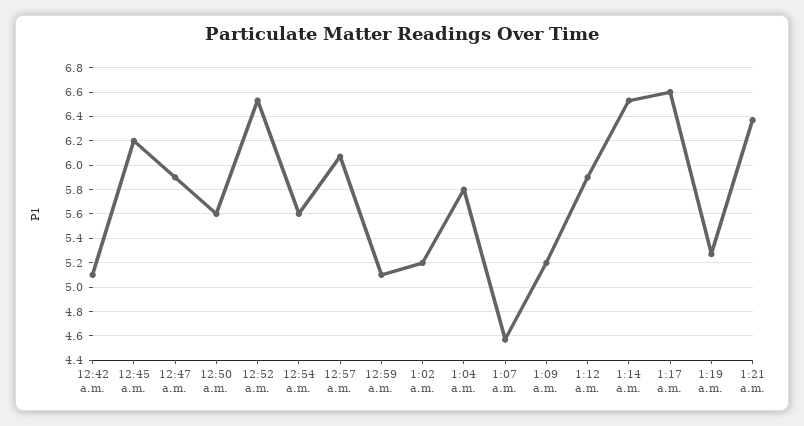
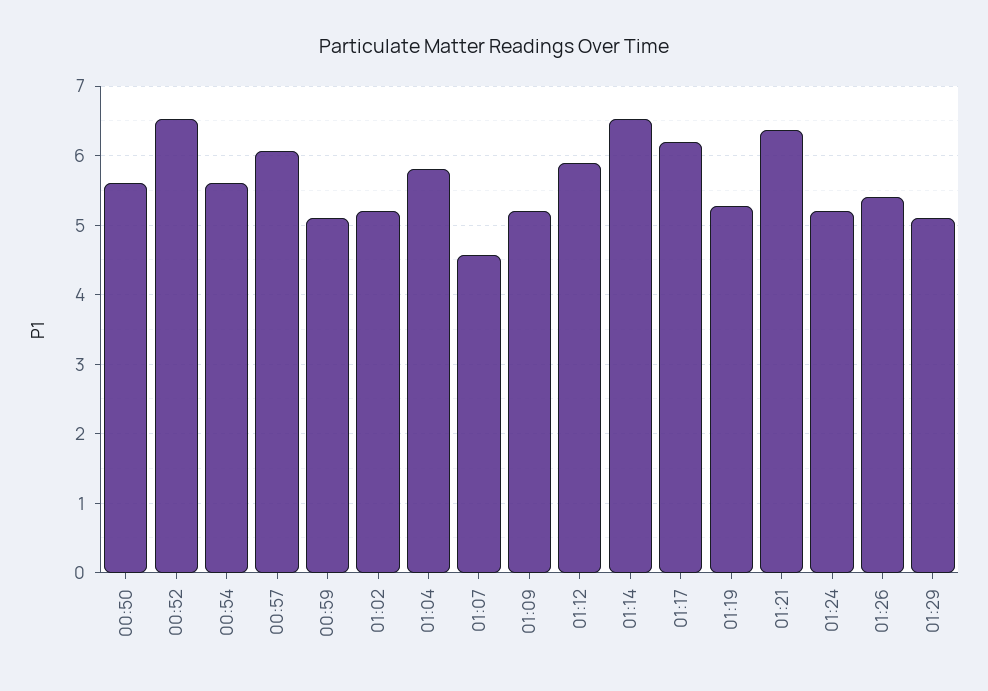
12:42 a.m.: 5.1 -> none
12:45 a.m.: 6.2 -> none
12:47 a.m.: 5.9 -> none
1:17 a.m.: 6.6 -> 6.2
01:24: none -> 5.2
01:26: none -> 5.4
01:29: none -> 5.1

